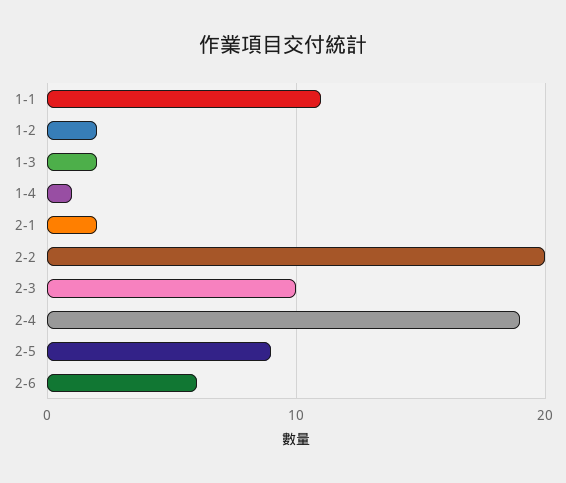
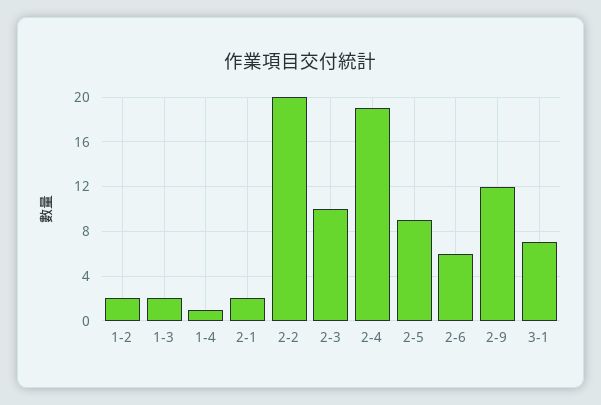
1-1: 11 -> none
2-9: none -> 12
3-1: none -> 7

